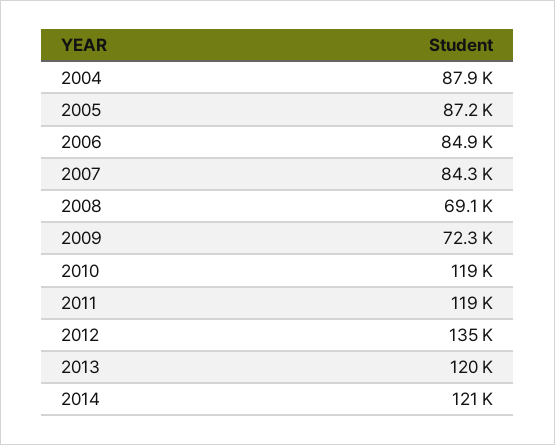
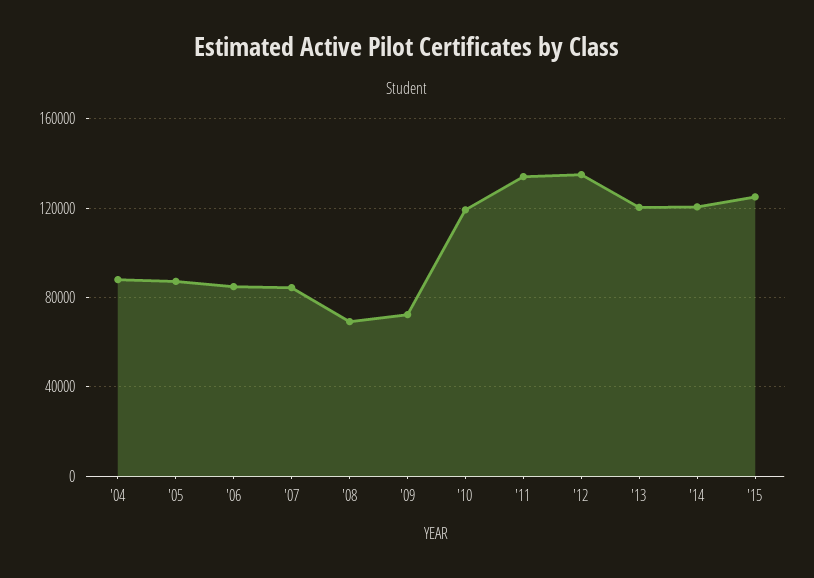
2011: 119000 -> 135000
'15: none -> 125000

